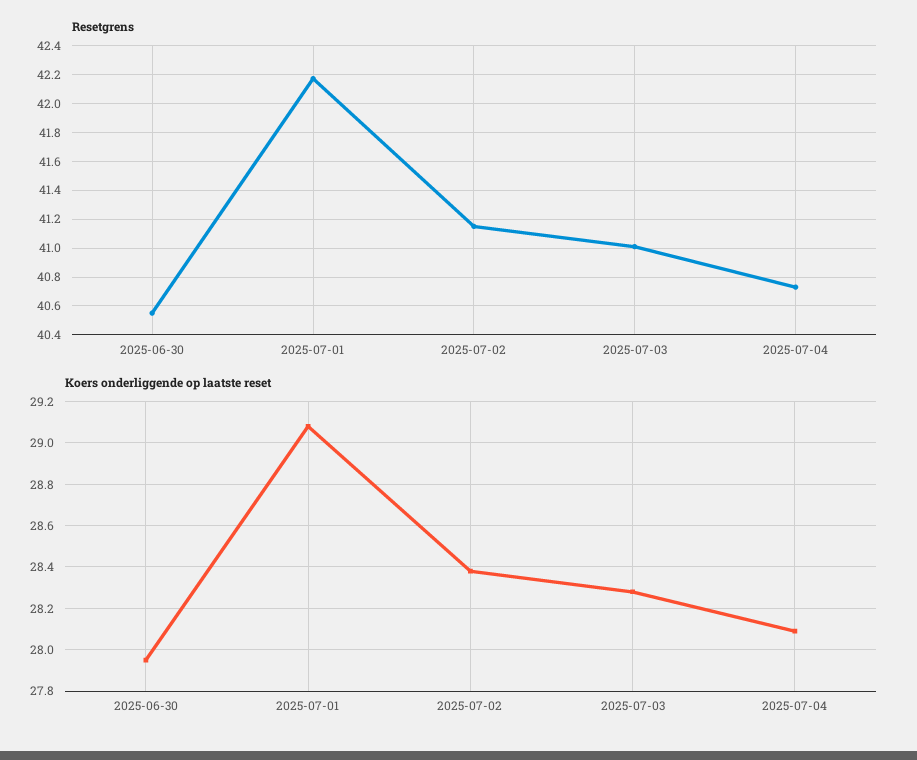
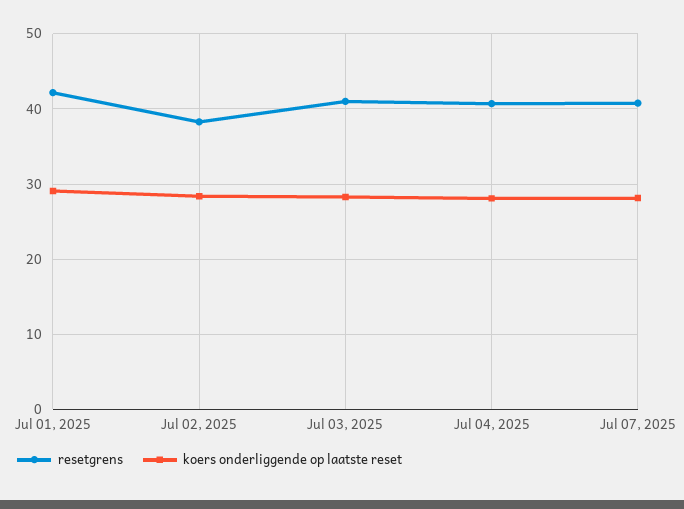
Resetgrens, 2025-06-30: 40.55 -> none
Resetgrens, 2025-07-02: 41.15 -> 38
Koers onderliggende op laatste reset, 2025-06-30: 27.95 -> none
Resetgrens, Jul 07, 2025: none -> 41
Koers onderliggende op laatste reset, Jul 07, 2025: none -> 28

